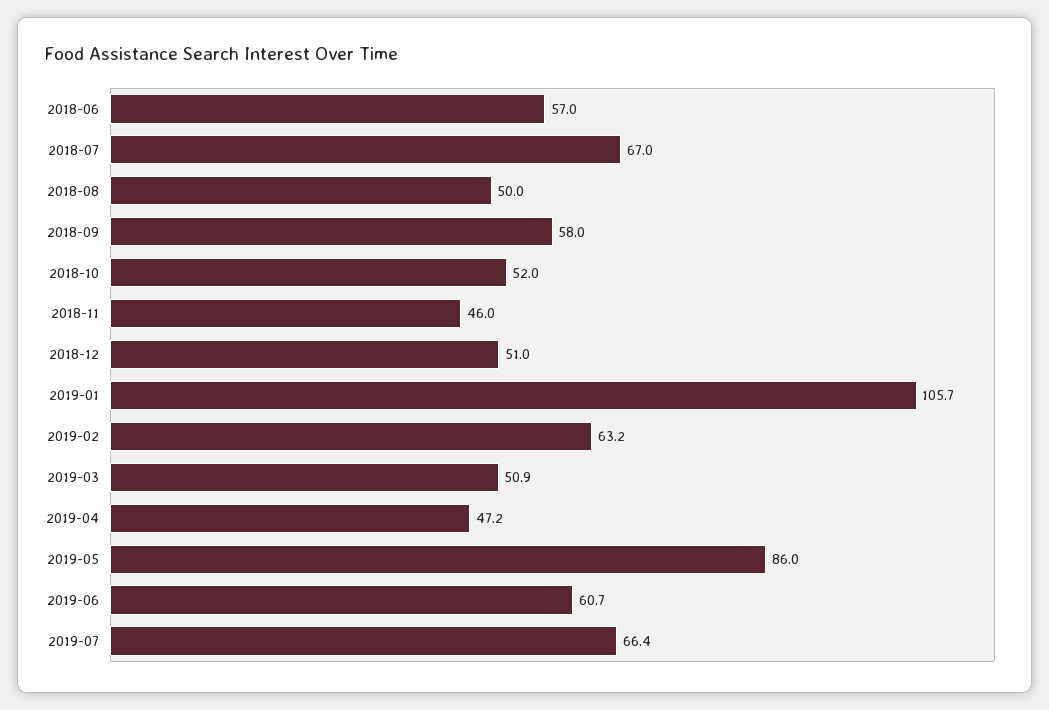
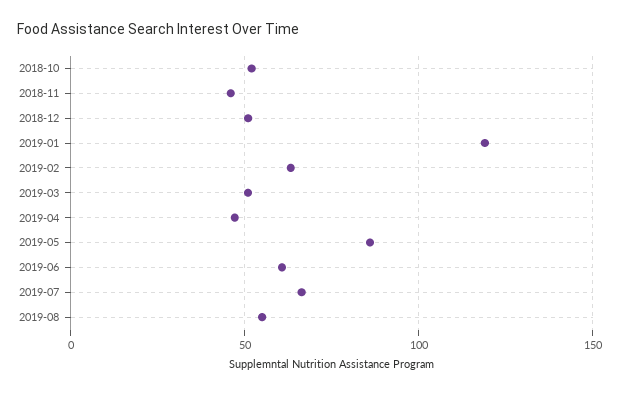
2018-06: 57 -> none
2018-07: 67 -> none
2018-08: 50 -> none
2018-09: 58 -> none
2019-01: 105.7 -> 120
2019-08: none -> 55

